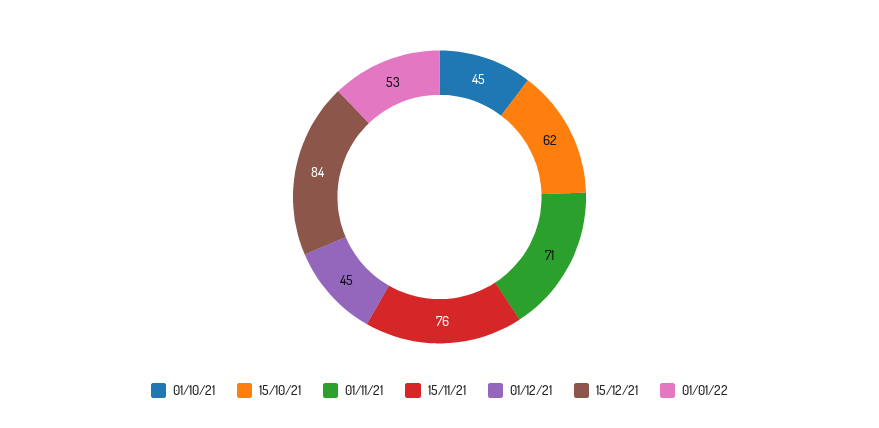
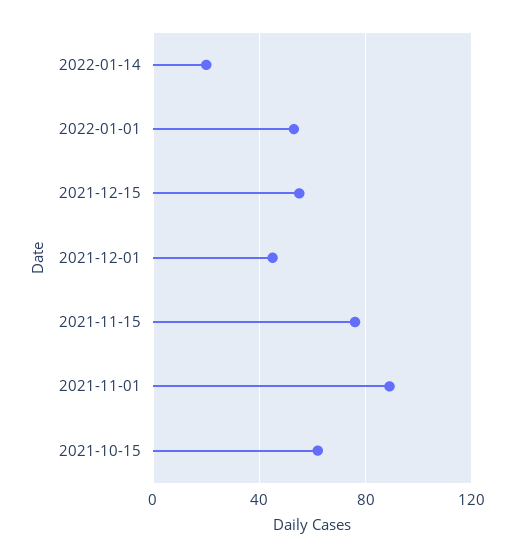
01/10/21: 45 -> none
01/11/21: 71 -> 90
15/12/21: 84 -> 55
2022-01-14: none -> 20

